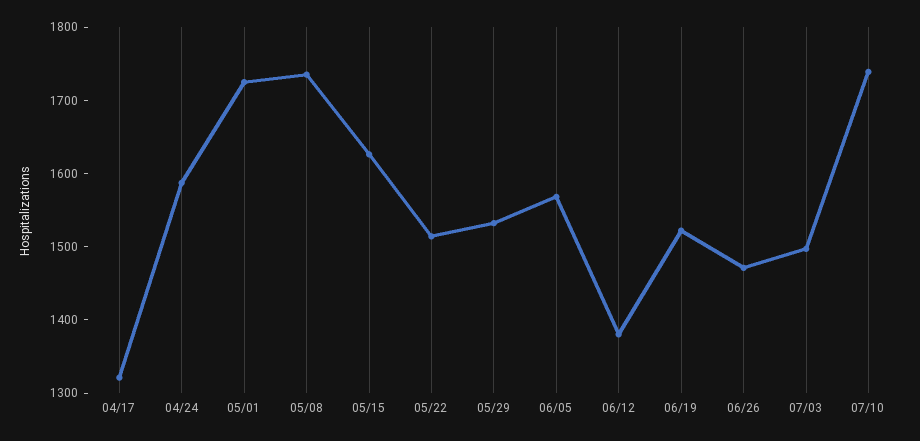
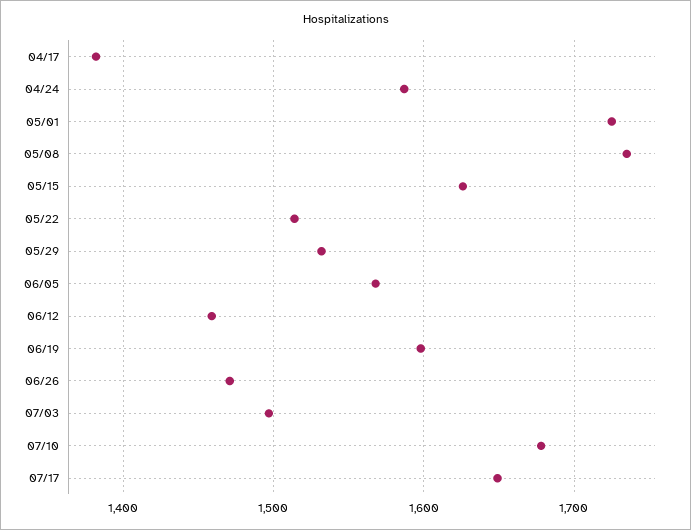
04/17: 1320 -> 1380
06/12: 1380 -> 1460
06/19: 1520 -> 1600
07/10: 1740 -> 1680
07/17: none -> 1650

